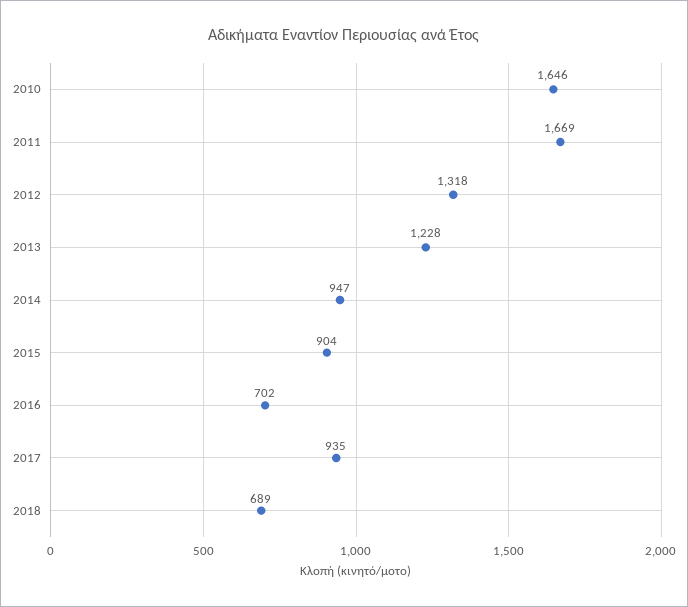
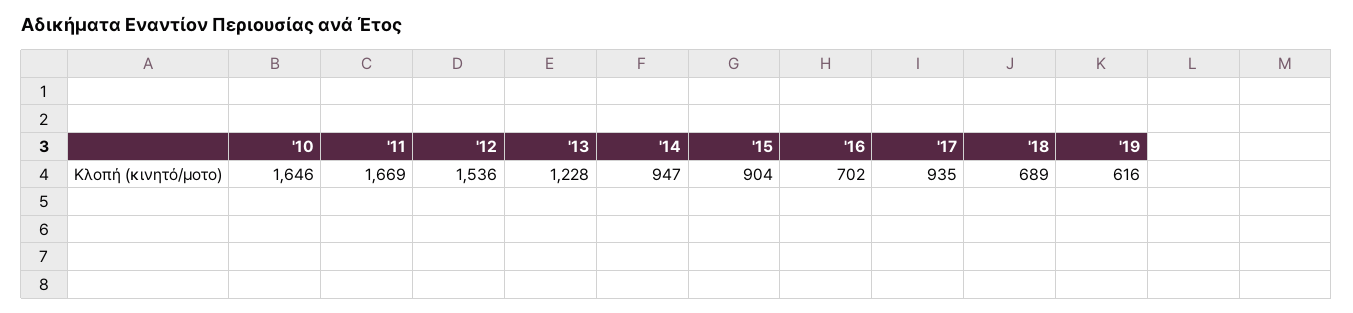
2012: 1318 -> 1536
'19: none -> 616

